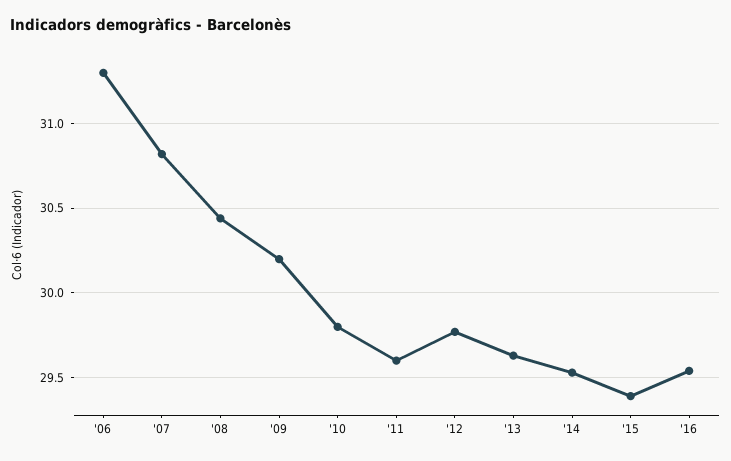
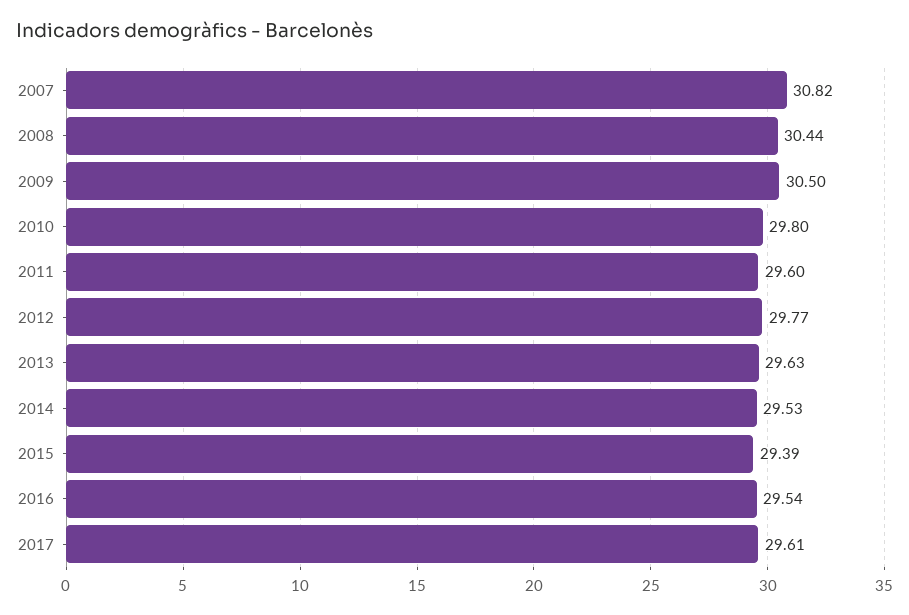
'06: 31.3 -> none
'09: 30.2 -> 30.5
2017: none -> 29.61

